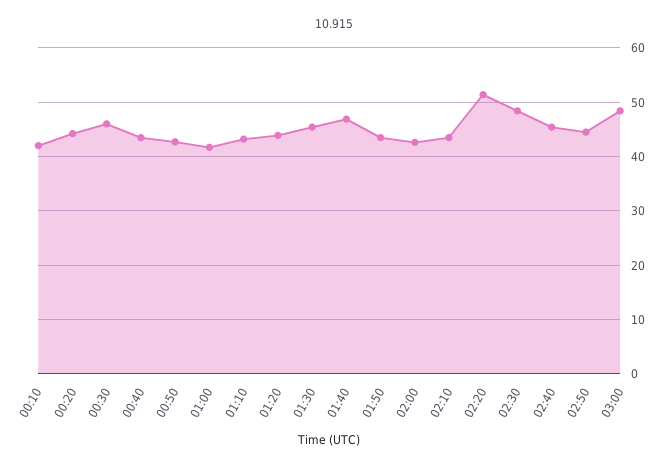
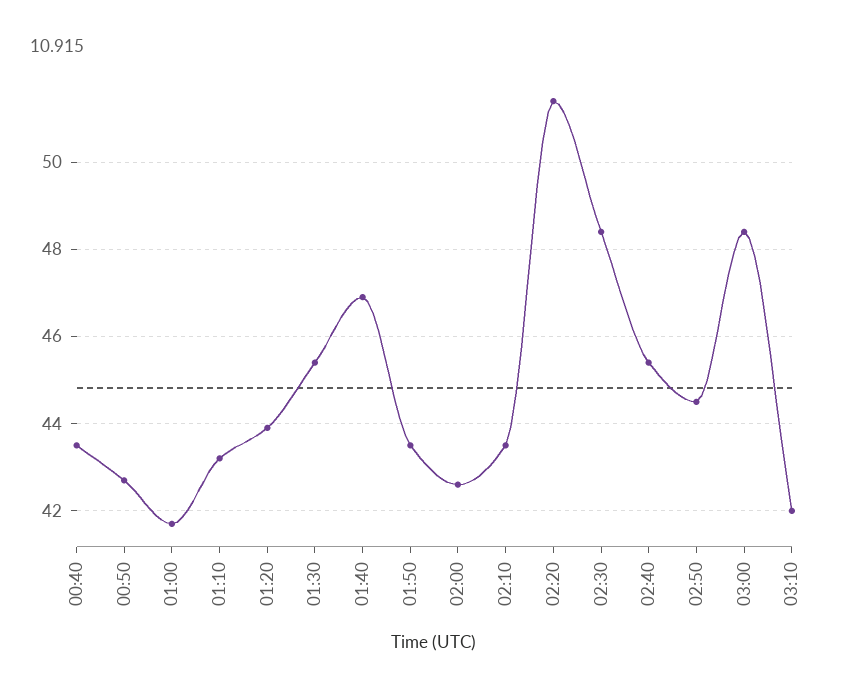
00:10: 42 -> none
00:20: 44 -> none
00:30: 46 -> none
03:10: none -> 42

